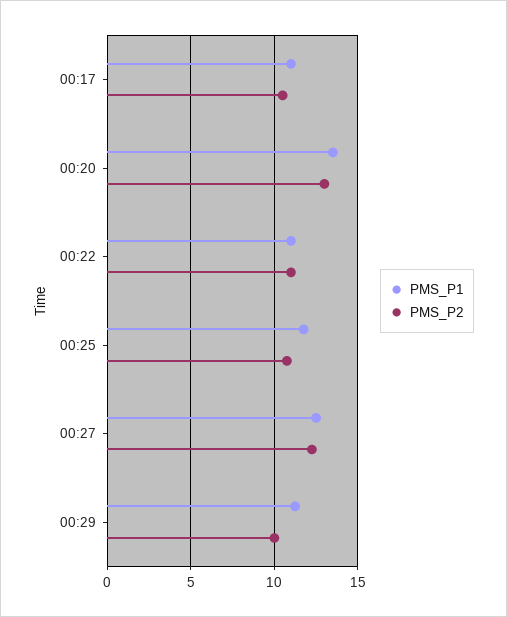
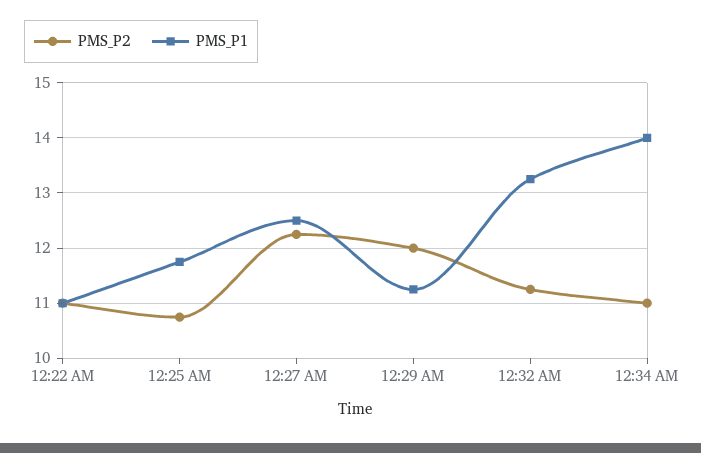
PMS_P1, 00:17: 11 -> none
PMS_P2, 00:17: 10.5 -> none
PMS_P1, 00:20: 13.5 -> none
PMS_P2, 00:20: 13 -> none
PMS_P2, 00:29: 10 -> 12
PMS_P2, 12:32 AM: none -> 11.2
PMS_P1, 12:32 AM: none -> 13.2
PMS_P2, 12:34 AM: none -> 11
PMS_P1, 12:34 AM: none -> 14

